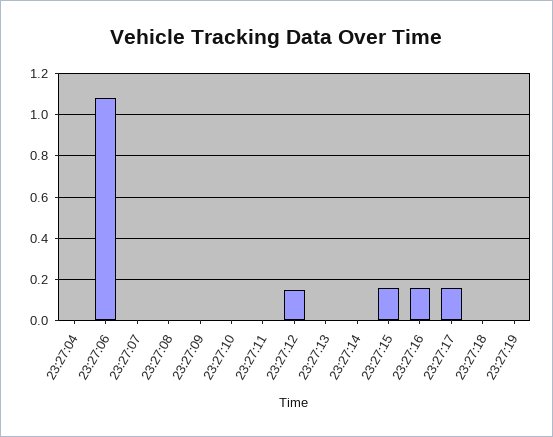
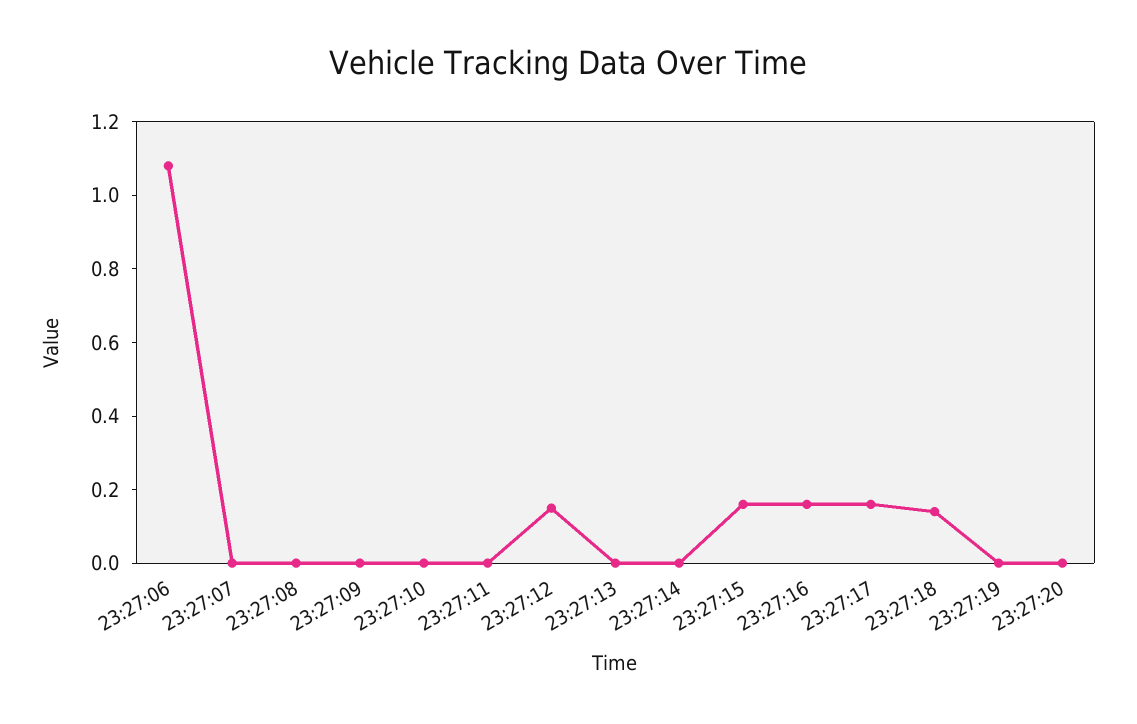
23:27:04: 0 -> none
23:27:18: 0 -> 0.15
23:27:20: none -> 0

